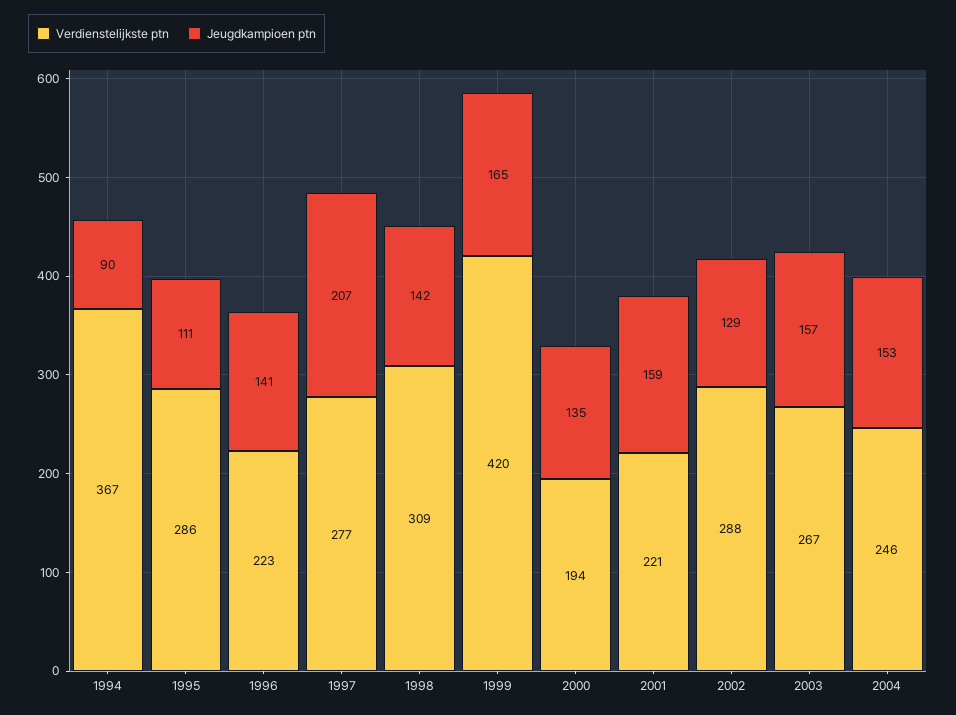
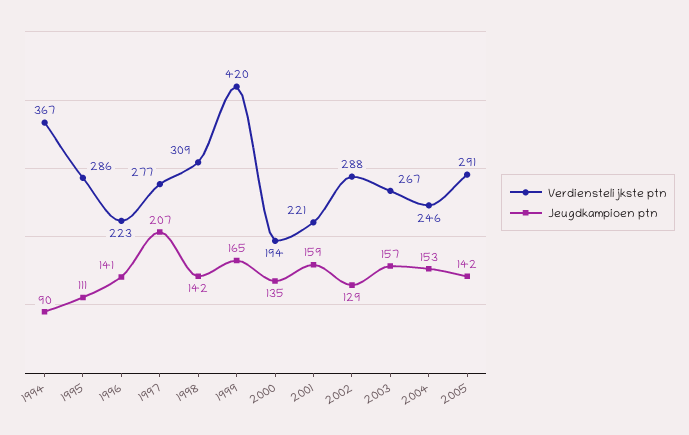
Verdienstelijkste ptn, 2005: none -> 291
Jeugdkampioen ptn, 2005: none -> 142

